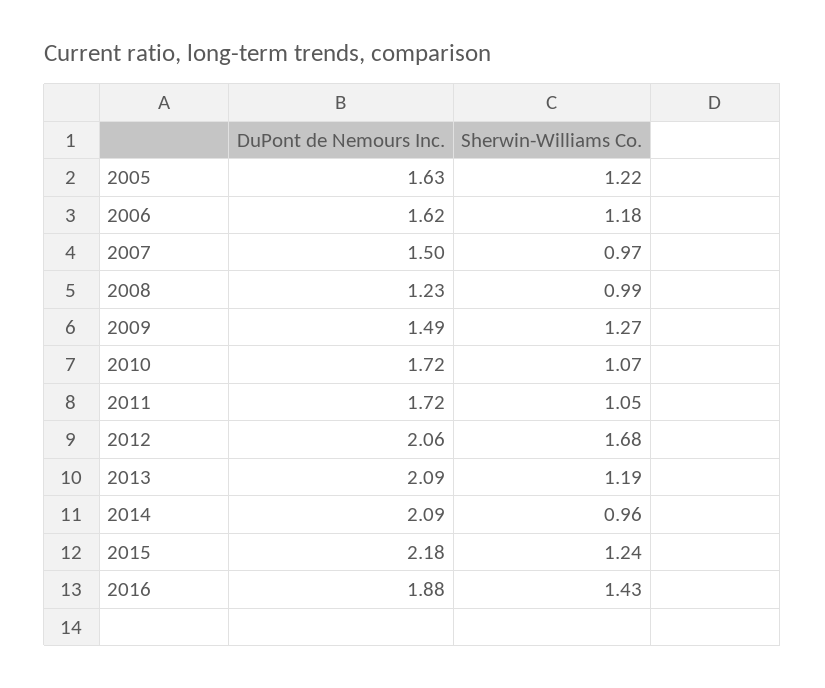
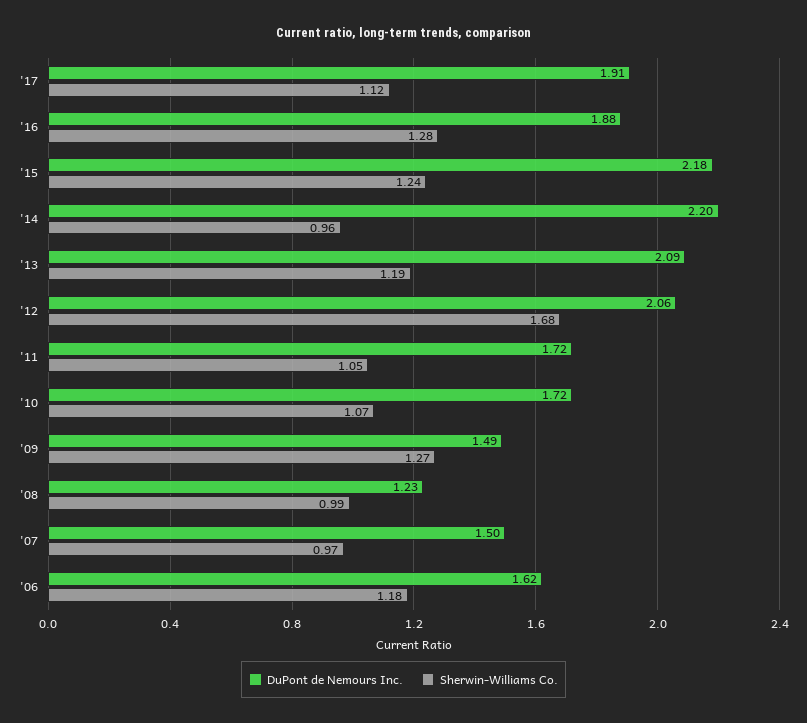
DuPont de Nemours Inc., 2005: 1.63 -> none
Sherwin-Williams Co., 2005: 1.22 -> none
DuPont de Nemours Inc., 2014: 2.09 -> 2.2
Sherwin-Williams Co., 2016: 1.43 -> 1.28
DuPont de Nemours Inc., '17: none -> 1.91
Sherwin-Williams Co., '17: none -> 1.12

